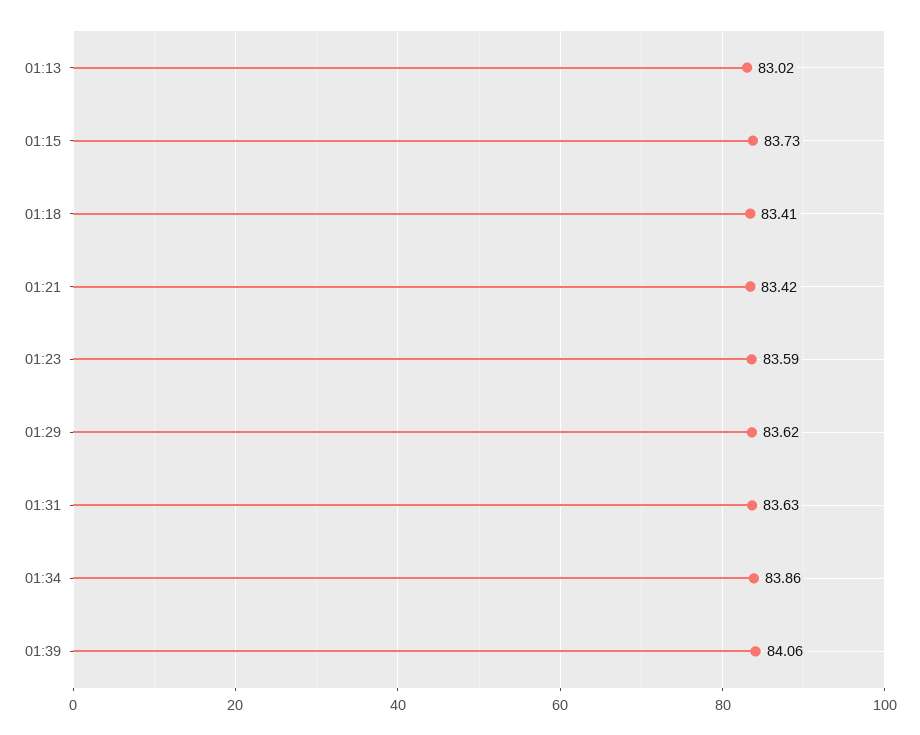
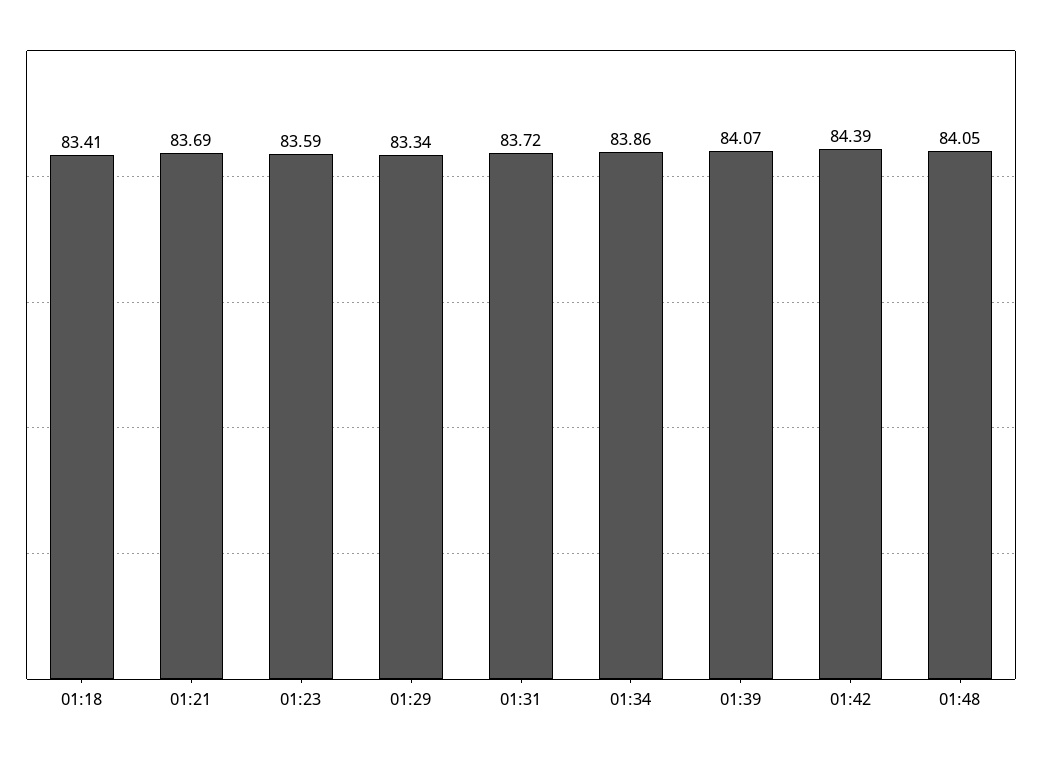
01:13: 83.02 -> none
01:15: 83.73 -> none
01:21: 83.42 -> 83.69
01:29: 83.62 -> 83.34
01:31: 83.63 -> 83.72
01:39: 84.06 -> 84.07
01:42: none -> 84.39
01:48: none -> 84.05

